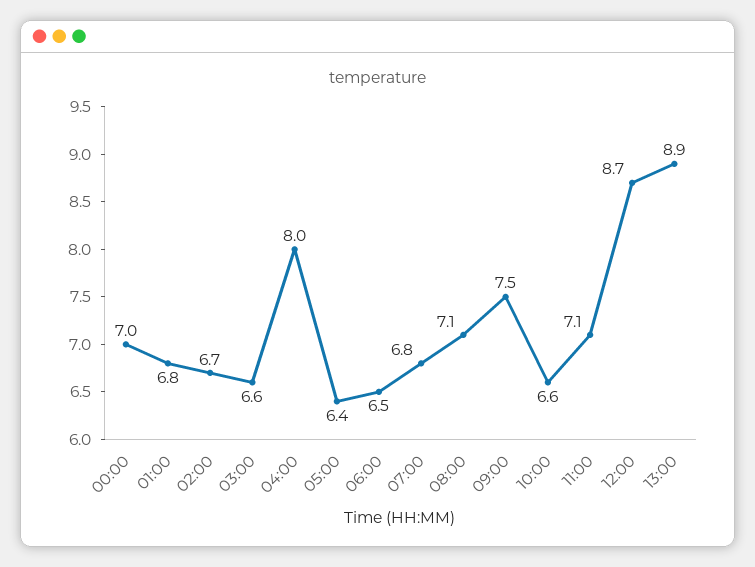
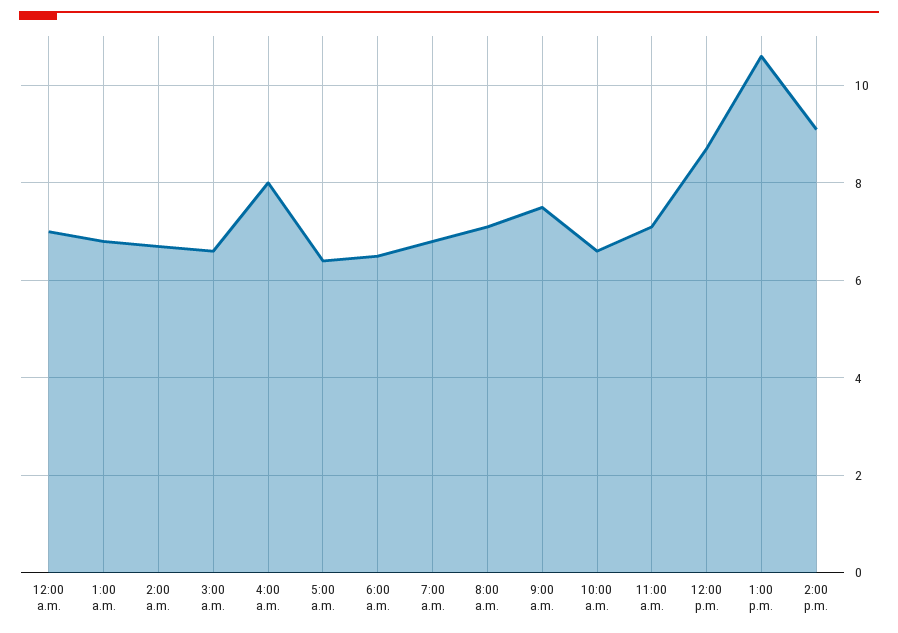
13:00: 8.9 -> 10.5
2:00 p.m.: none -> 9

